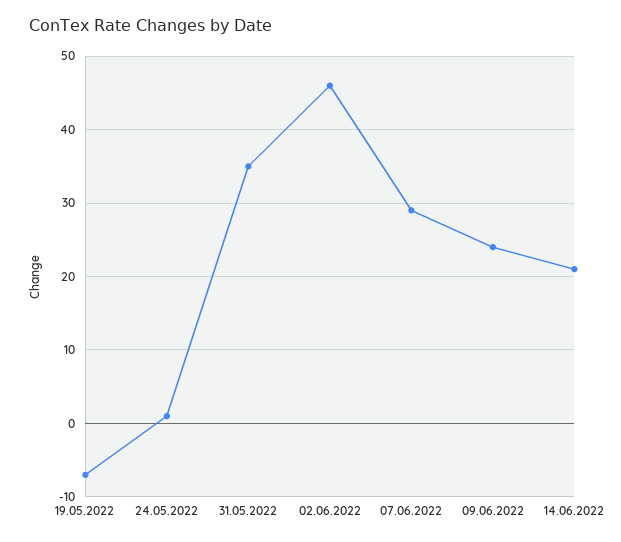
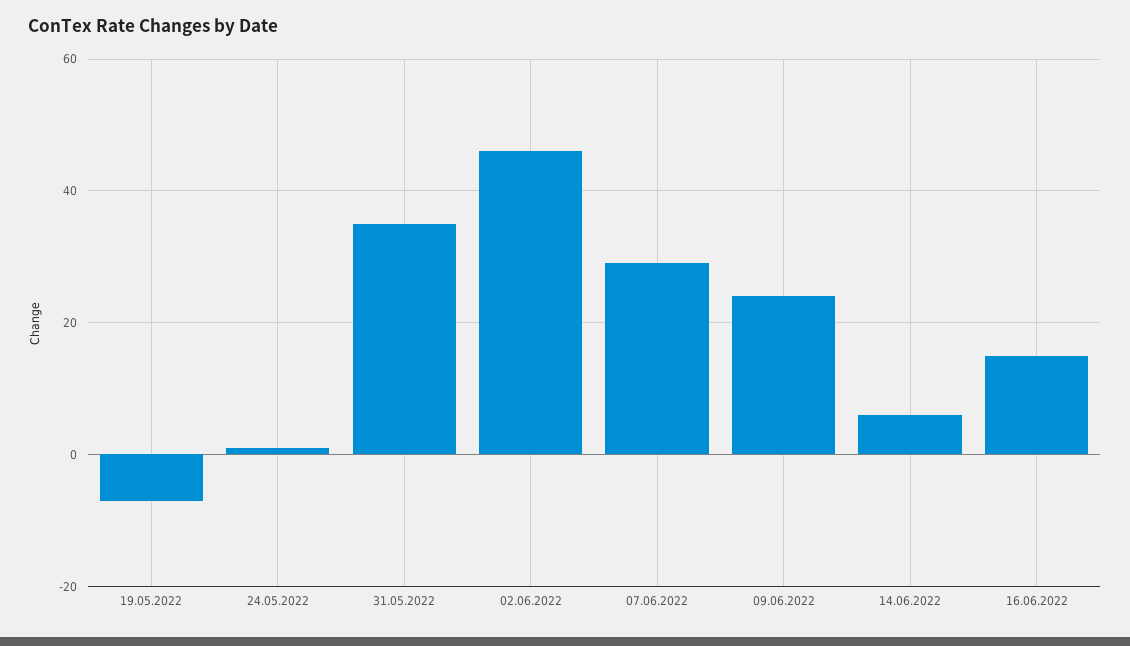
14.06.2022: 21 -> 5
16.06.2022: none -> 15

